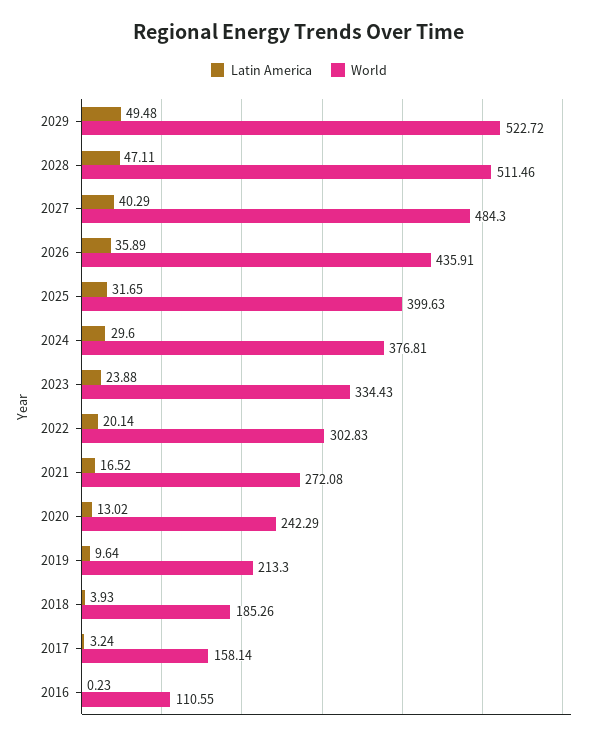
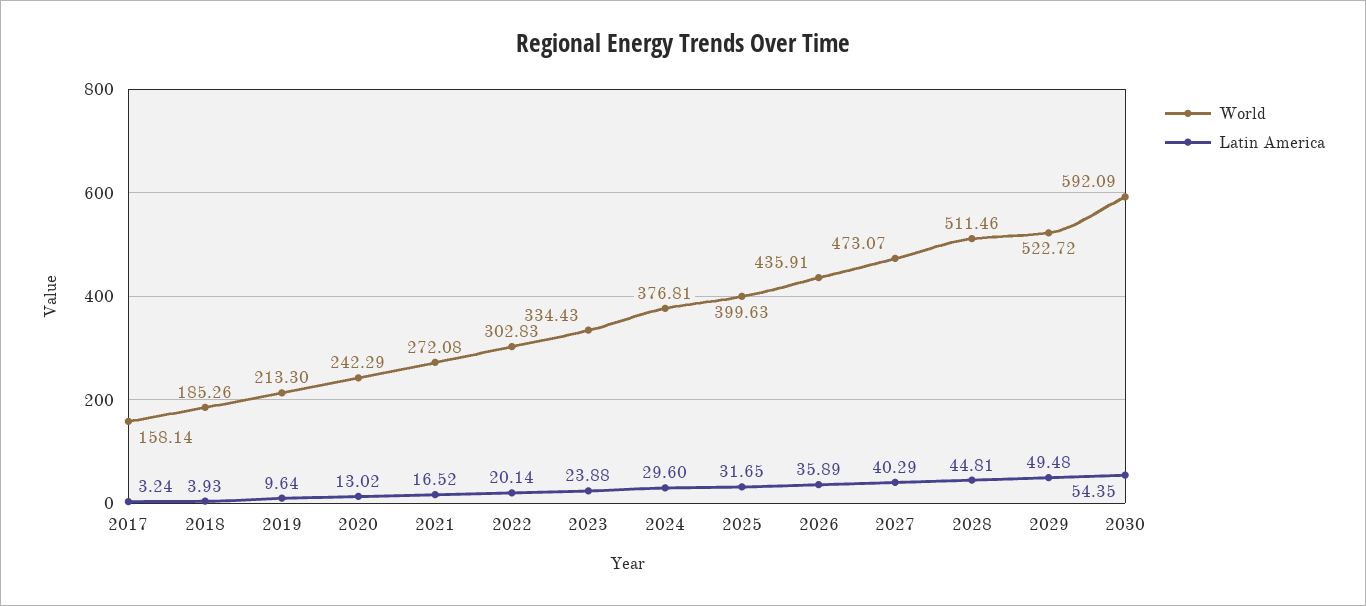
Latin America, 2028: 47.11 -> 44.81
World, 2027: 484.3 -> 473.07
Latin America, 2016: 0.23 -> none
World, 2016: 110.55 -> none
World, 2030: none -> 592.09
Latin America, 2030: none -> 54.35

